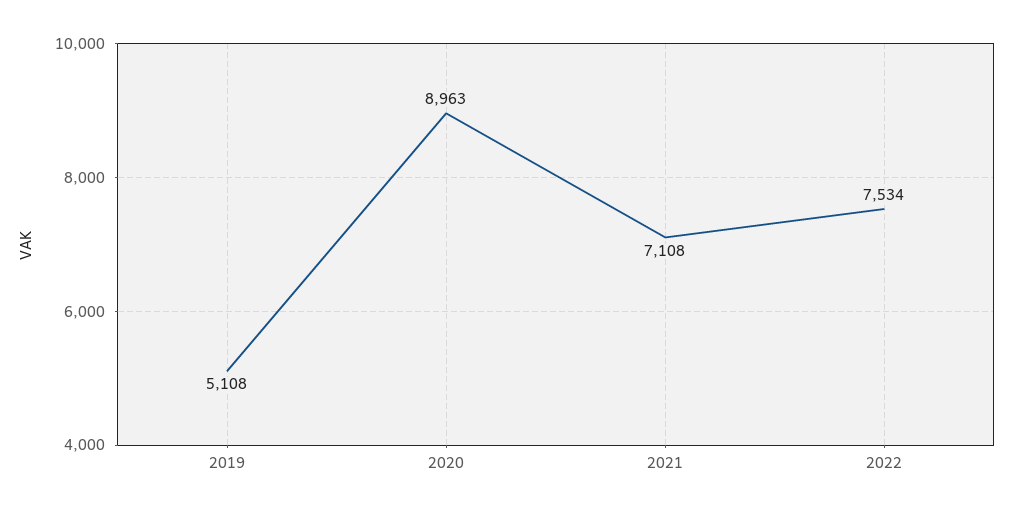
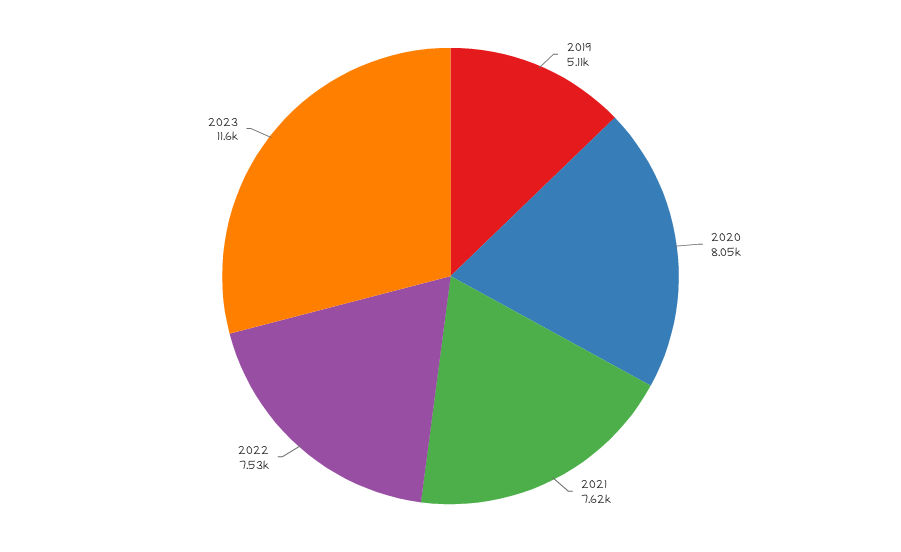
2020: 8963 -> 8050
2021: 7108 -> 7620
2023: none -> 11600

